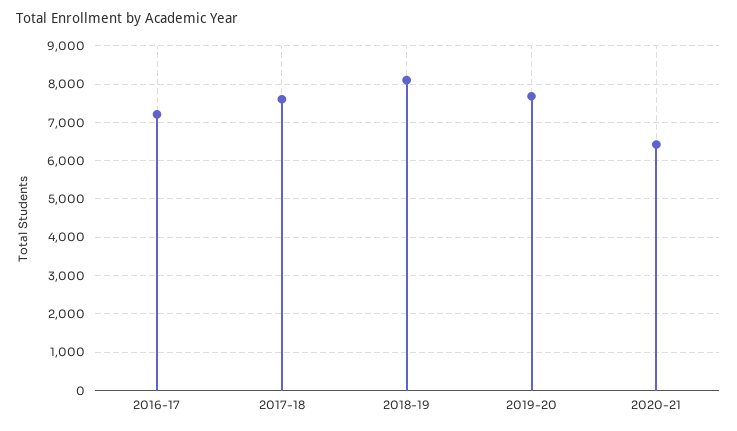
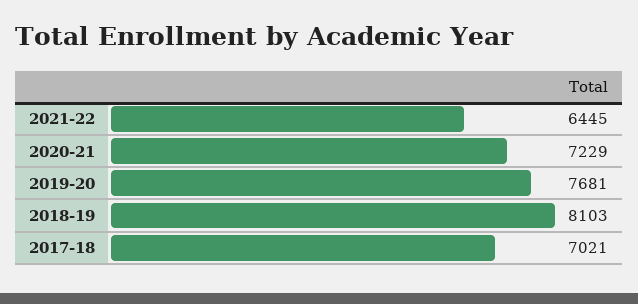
2016-17: 7200 -> none
2017-18: 7600 -> 7021
2020-21: 6400 -> 7229
2021-22: none -> 6445

